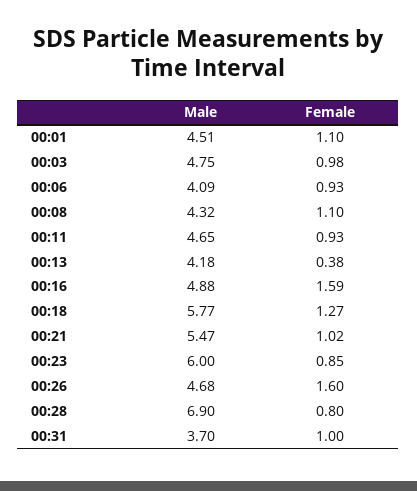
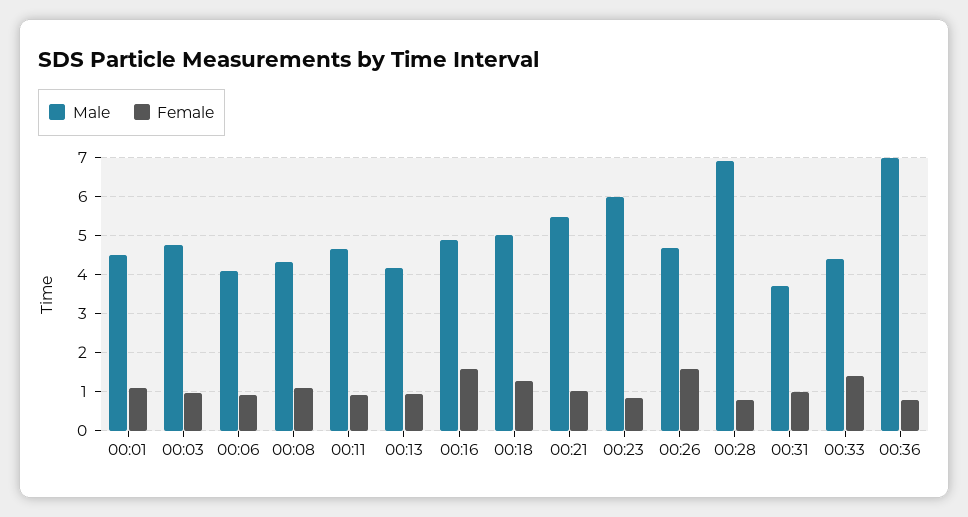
Female, 00:13: 0.38 -> 1
Male, 00:18: 5.77 -> 5
Male, 00:33: none -> 4.4
Female, 00:33: none -> 1.4
Male, 00:36: none -> 7
Female, 00:36: none -> 0.8

